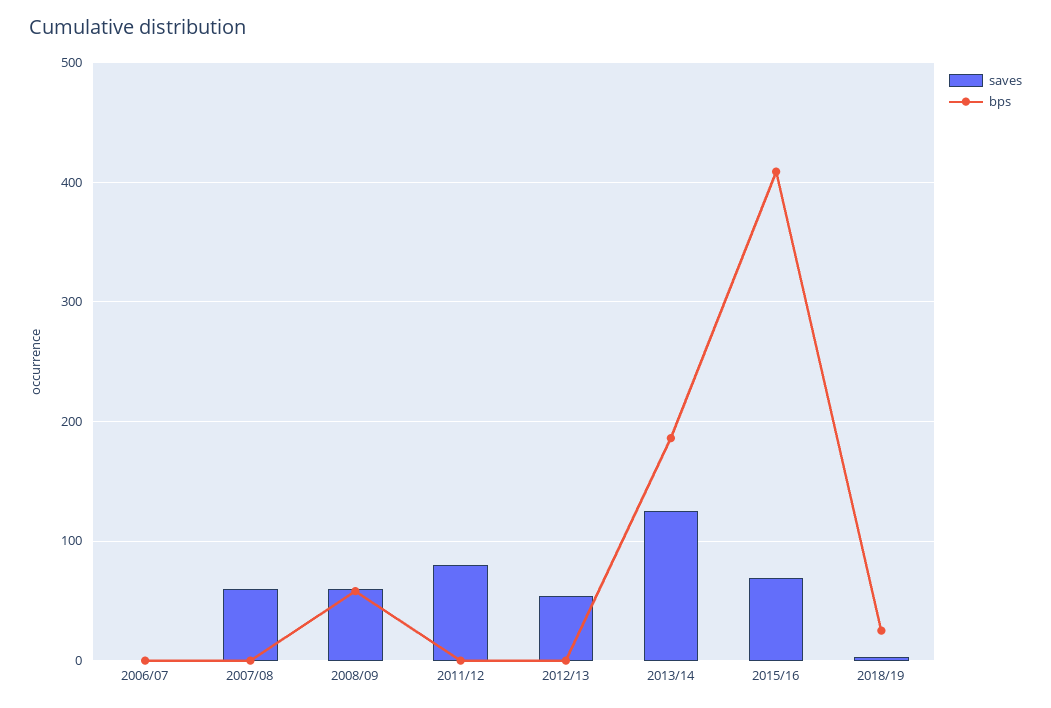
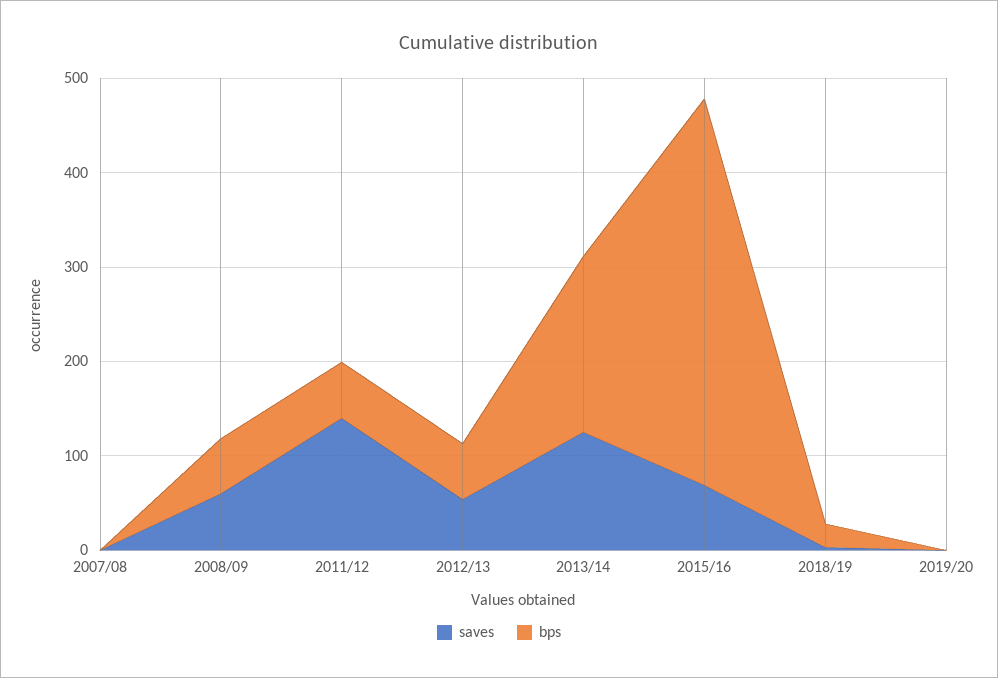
saves, 2006/07: 0 -> none
bps, 2006/07: 0 -> none
saves, 2007/08: 60 -> 0
saves, 2011/12: 80 -> 140
bps, 2011/12: 0 -> 60
bps, 2012/13: 0 -> 60
saves, 2019/20: none -> 0
bps, 2019/20: none -> 0

